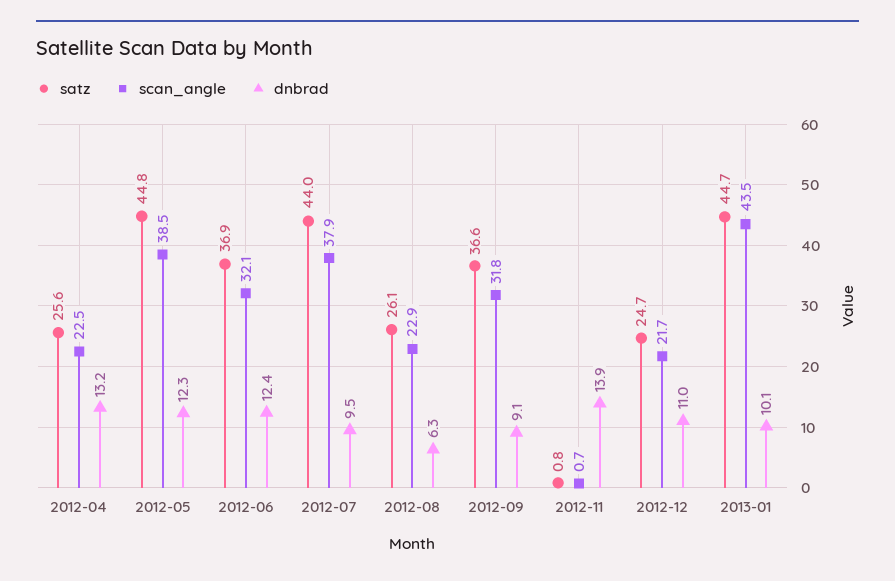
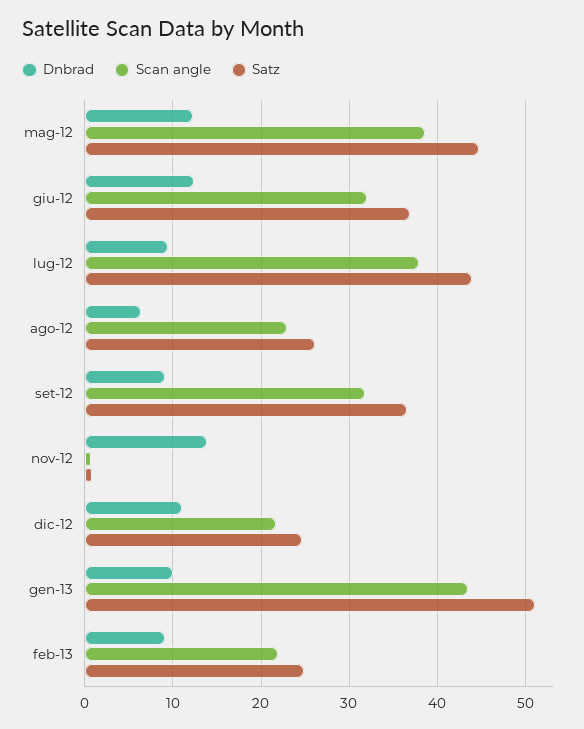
satz, 2012-04: 25.6 -> none
scan_angle, 2012-04: 22.5 -> none
dnbrad, 2012-04: 13.2 -> none
satz, 2013-01: 44.7 -> 51
dnbrad, feb-13: none -> 9
scan_angle, feb-13: none -> 22
satz, feb-13: none -> 25

